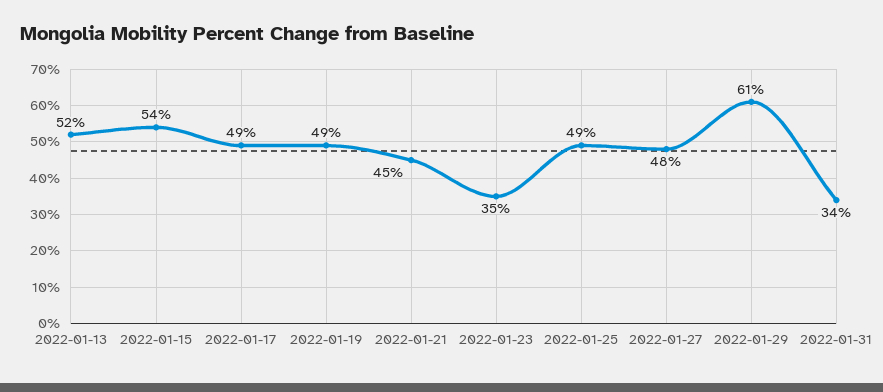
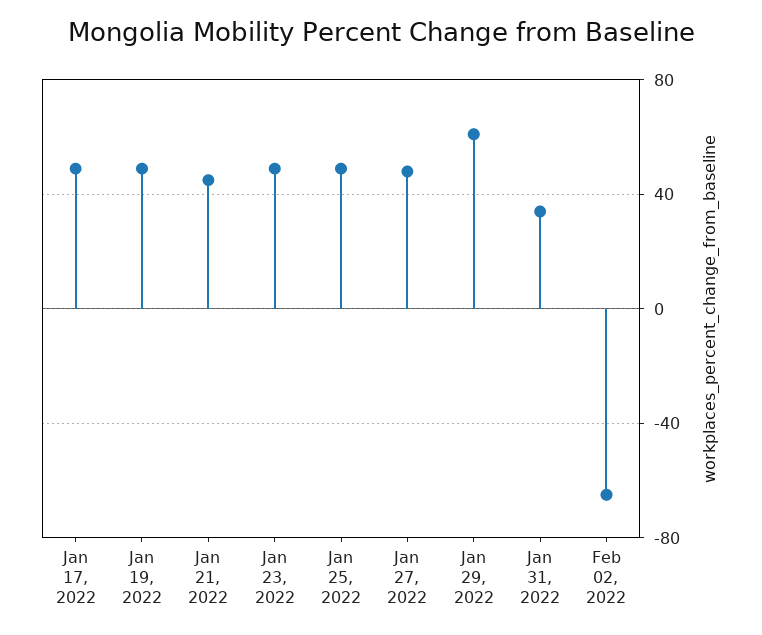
2022-01-13: 52 -> none
2022-01-15: 54 -> none
2022-01-23: 35 -> 50
Feb 02, 2022: none -> -65

